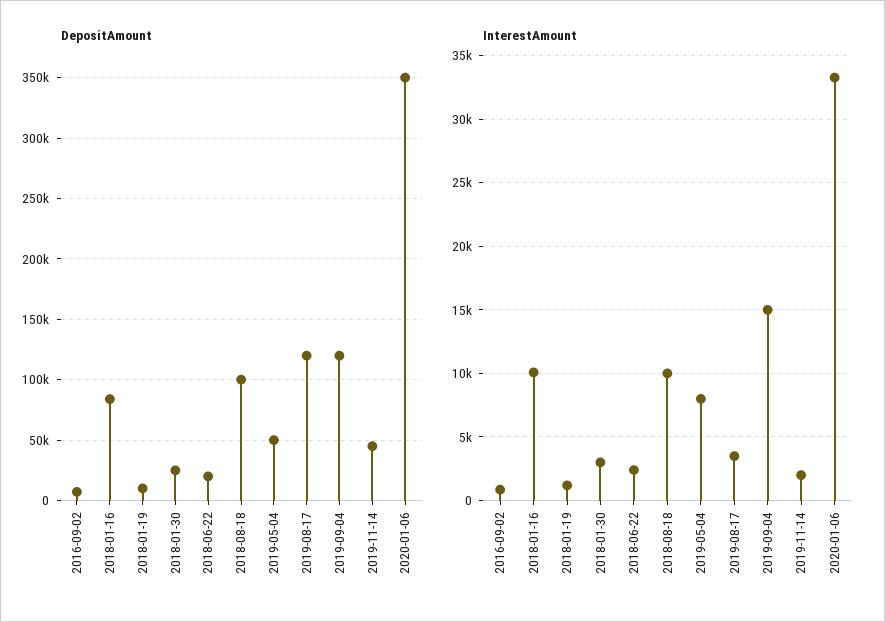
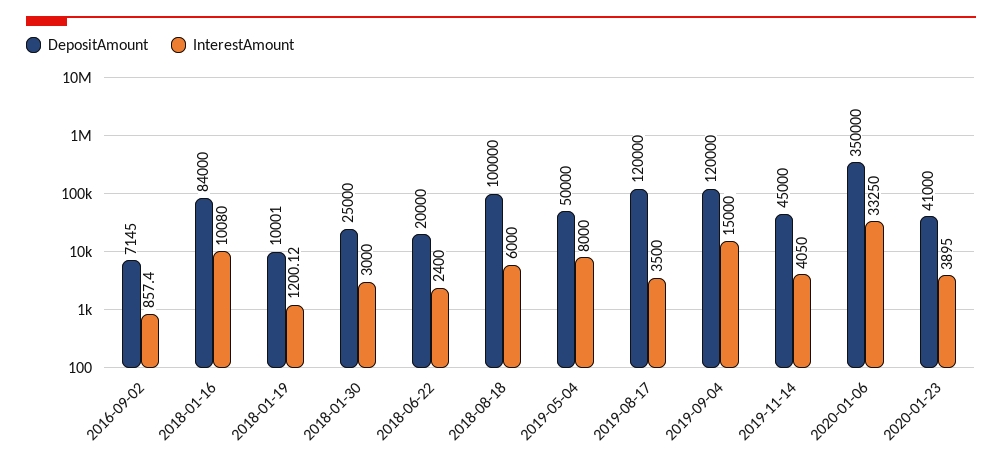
InterestAmount, 2018-08-18: 10000 -> 6000
InterestAmount, 2019-11-14: 2000 -> 4050
DepositAmount, 2020-01-23: none -> 41000
InterestAmount, 2020-01-23: none -> 3895

